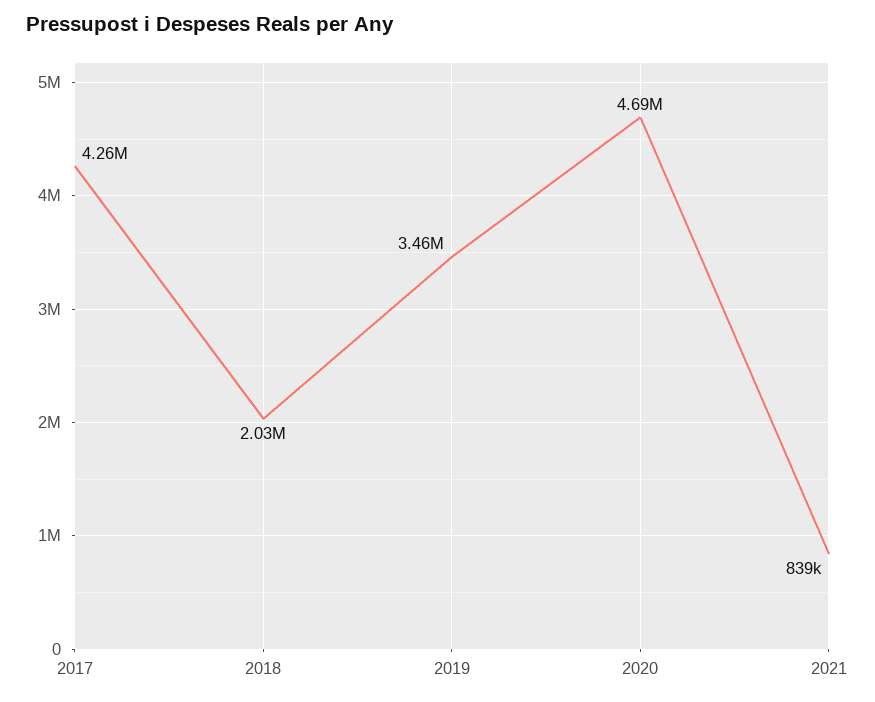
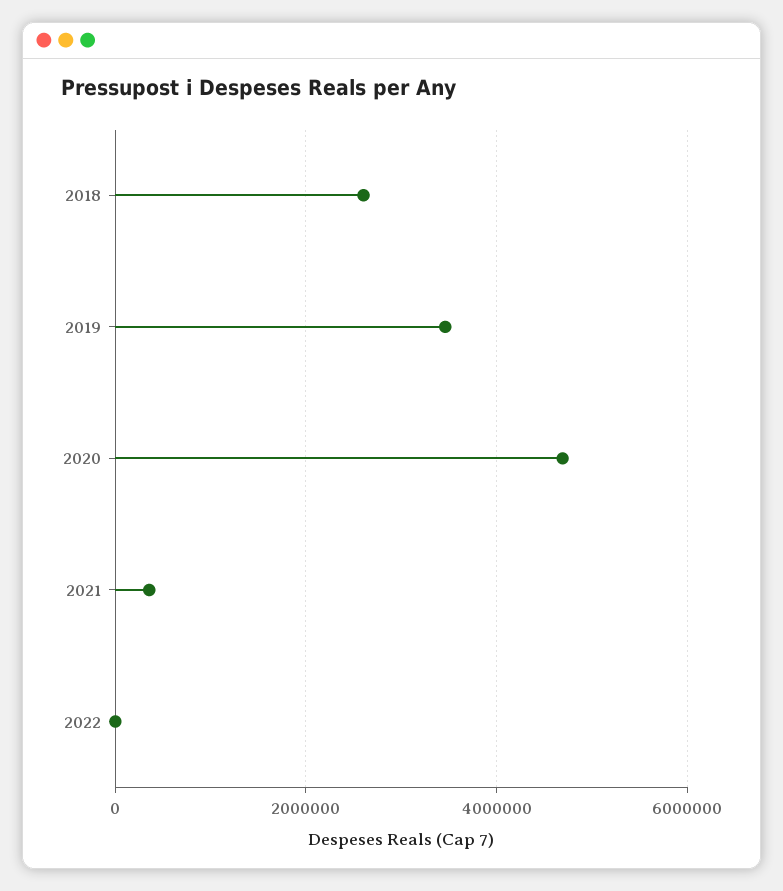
2017: 4260000 -> none
2018: 2030000 -> 2600000
2021: 839000 -> 400000
2022: none -> 0

